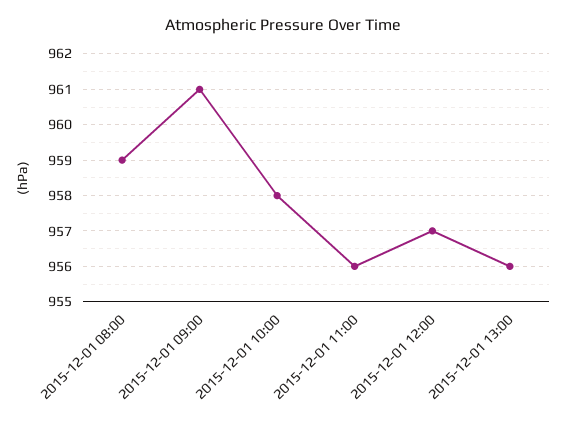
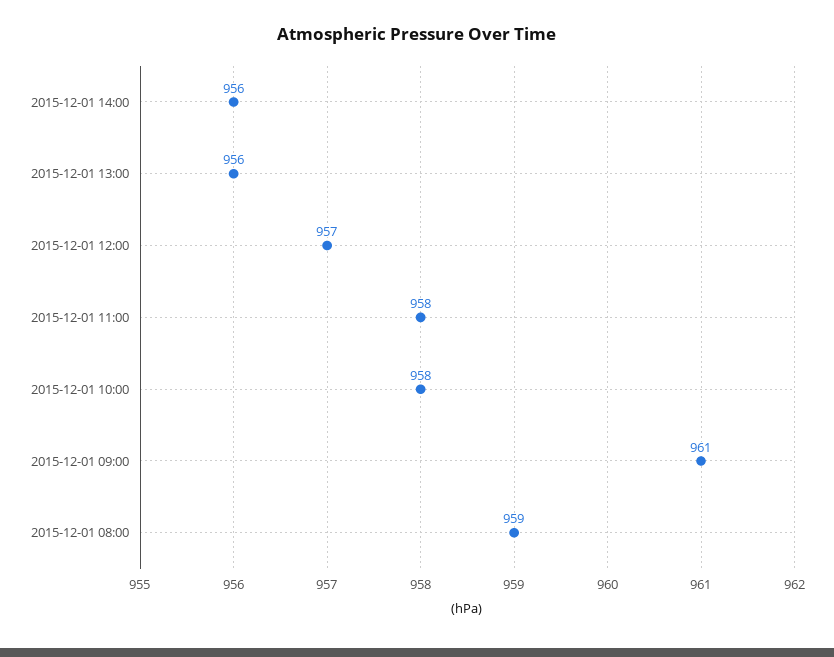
2015-12-01 11:00: 956 -> 958
2015-12-01 14:00: none -> 956

